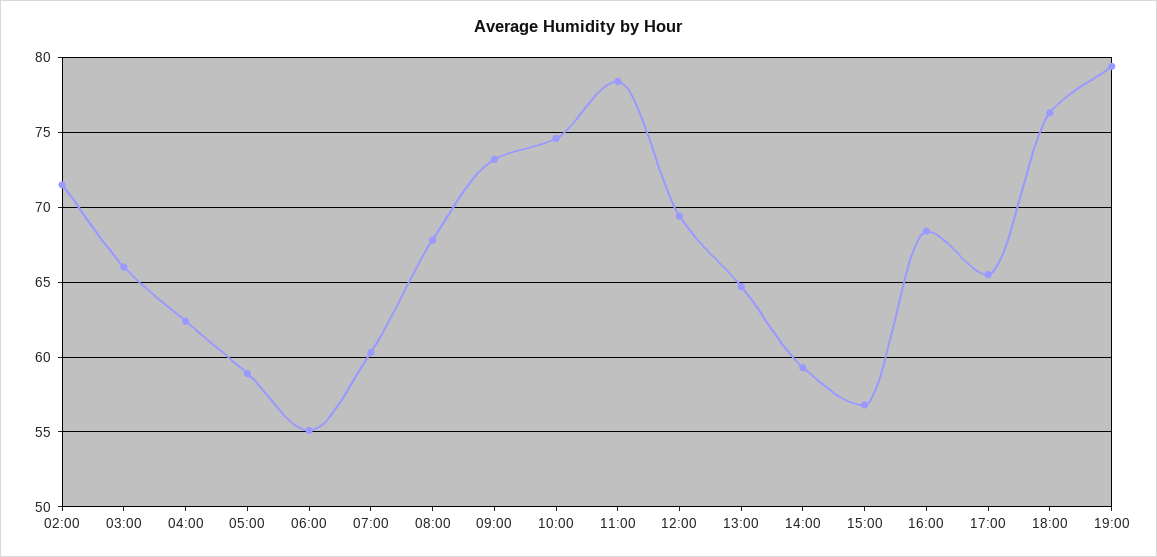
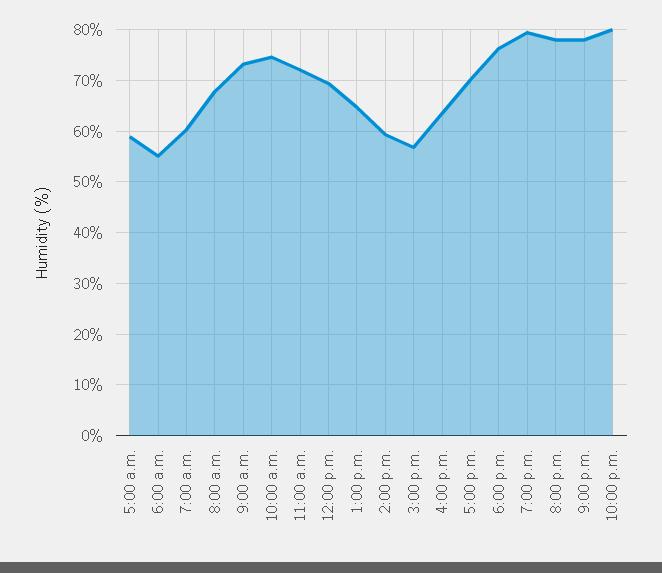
02:00: 71.5 -> none
03:00: 66 -> none
04:00: 62.5 -> none
11:00: 78.5 -> 72
16:00: 68.5 -> 64
17:00: 65.5 -> 70
8:00 p.m.: none -> 78
9:00 p.m.: none -> 78
10:00 p.m.: none -> 80

